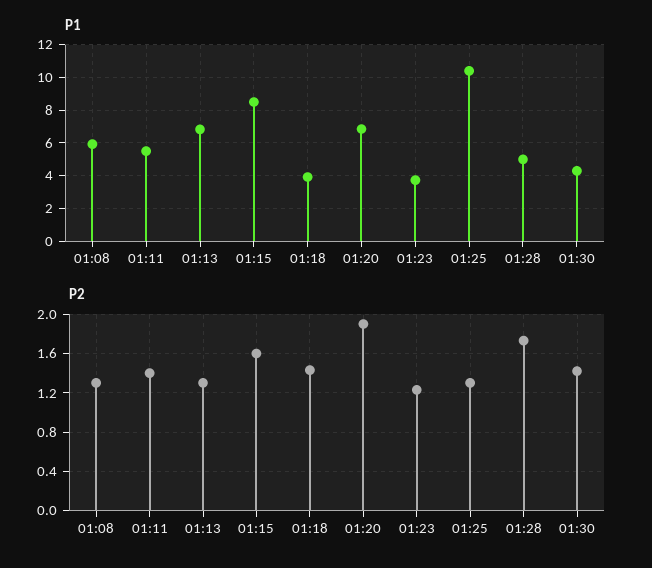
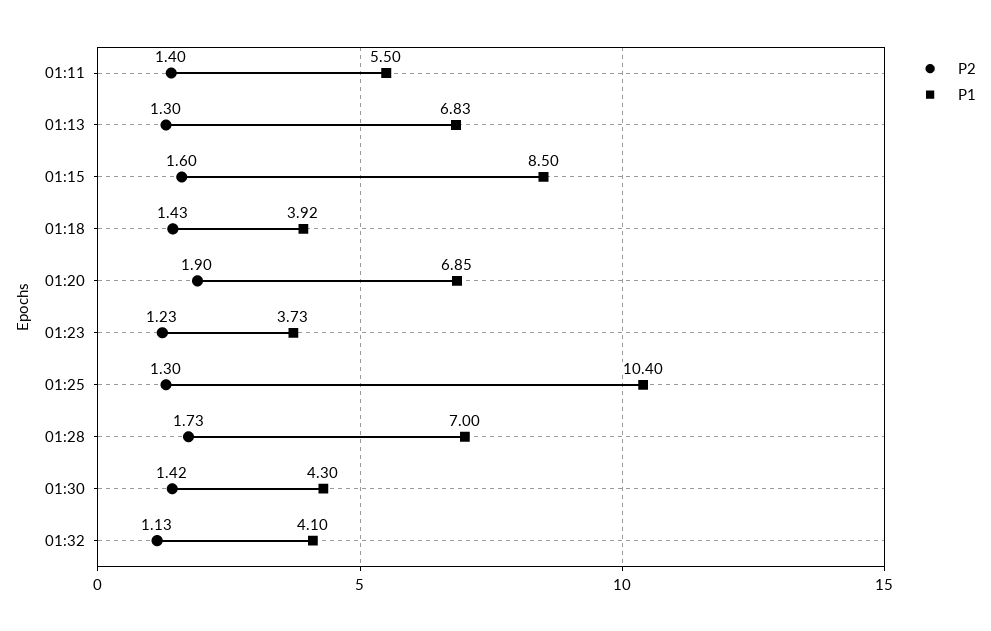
P1, 01:08: 6 -> none
P1, 01:28: 5 -> 7
P2, 01:08: 1.3 -> none
P2, 01:32: none -> 1.13
P1, 01:32: none -> 4.1

